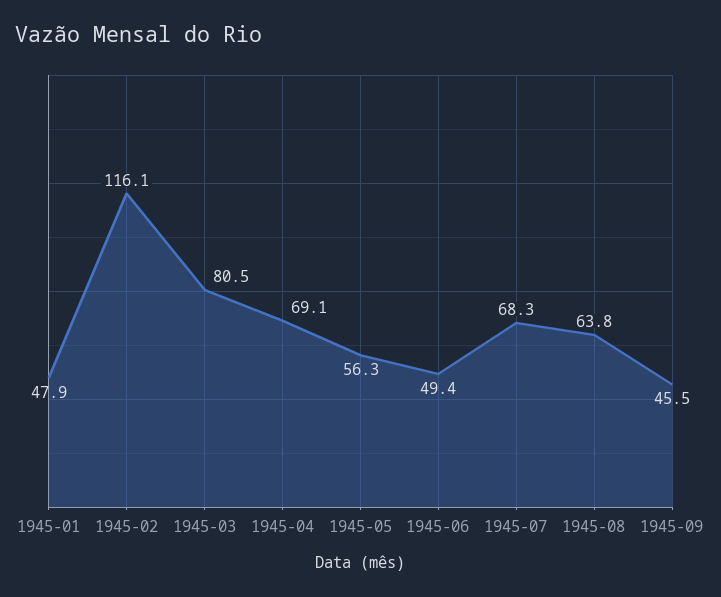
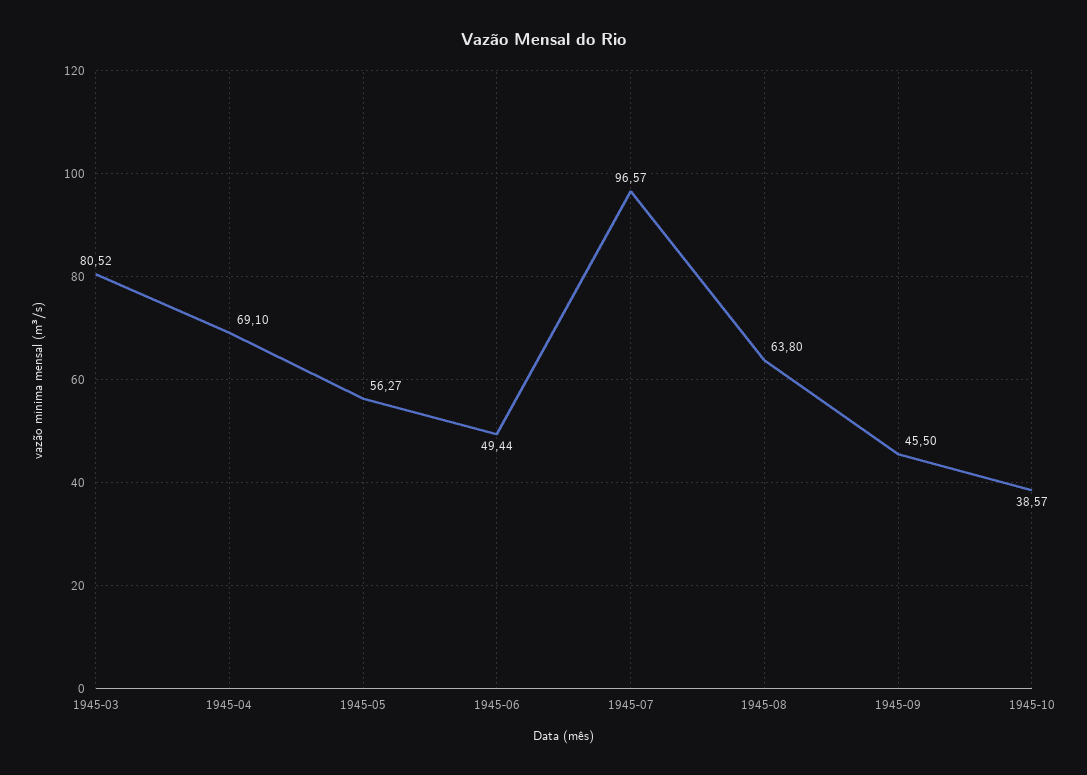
1945-01: 47.9 -> none
1945-02: 116.1 -> none
1945-07: 68.3 -> 96.57
1945-10: none -> 38.57

